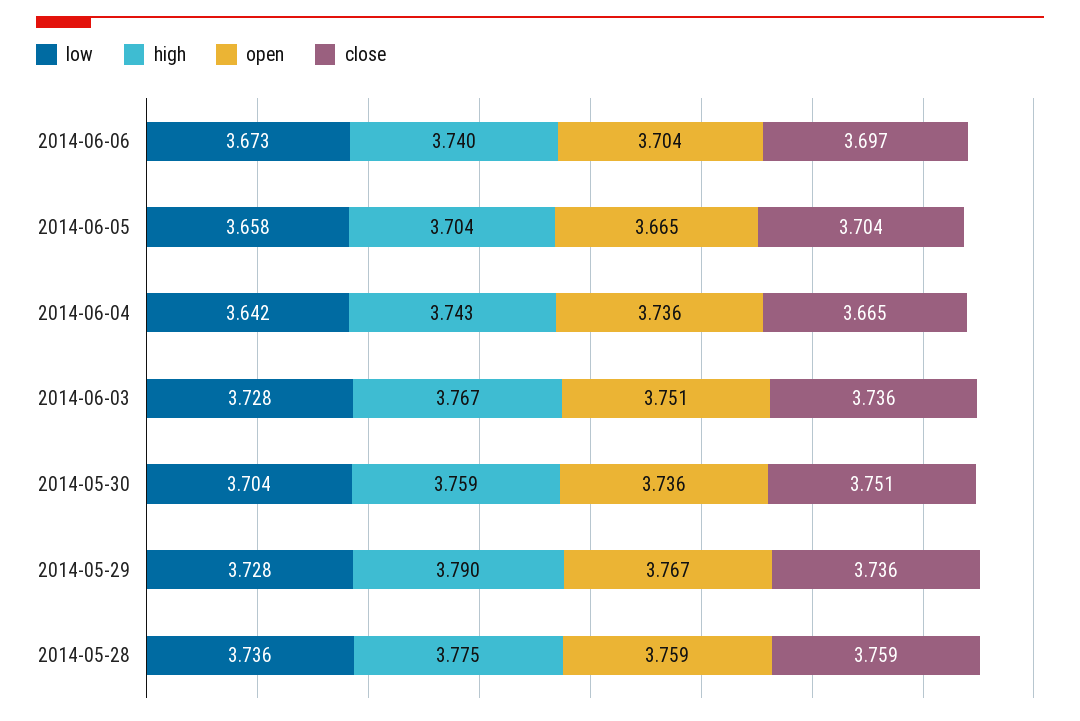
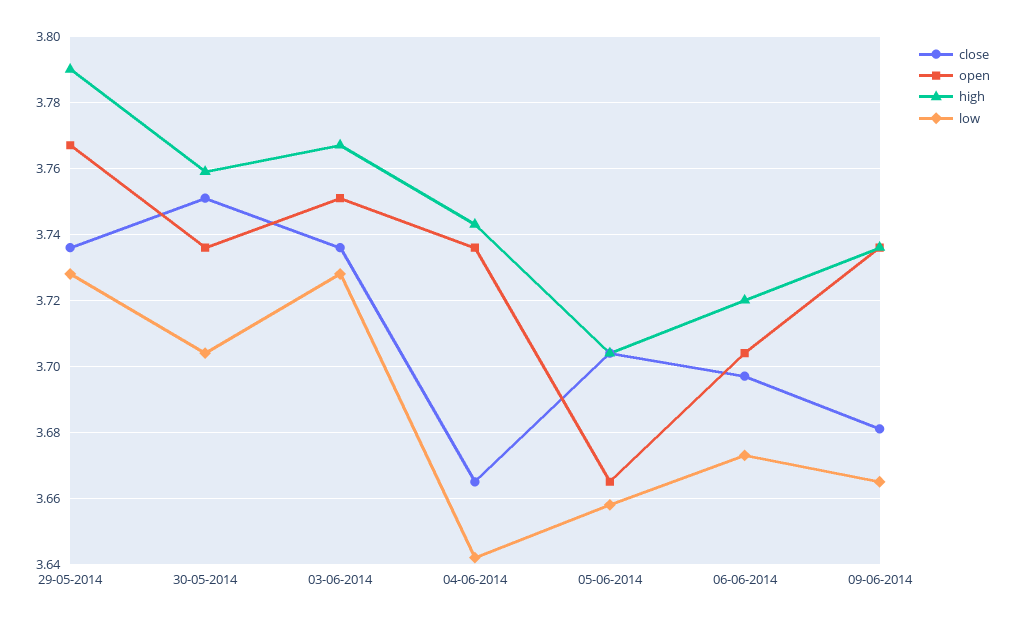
high, 2014-06-06: 3.74 -> 3.72
low, 2014-05-28: 3.736 -> none
high, 2014-05-28: 3.775 -> none
open, 2014-05-28: 3.759 -> none
close, 2014-05-28: 3.759 -> none
close, 09-06-2014: none -> 3.68
open, 09-06-2014: none -> 3.735
high, 09-06-2014: none -> 3.735
low, 09-06-2014: none -> 3.665

